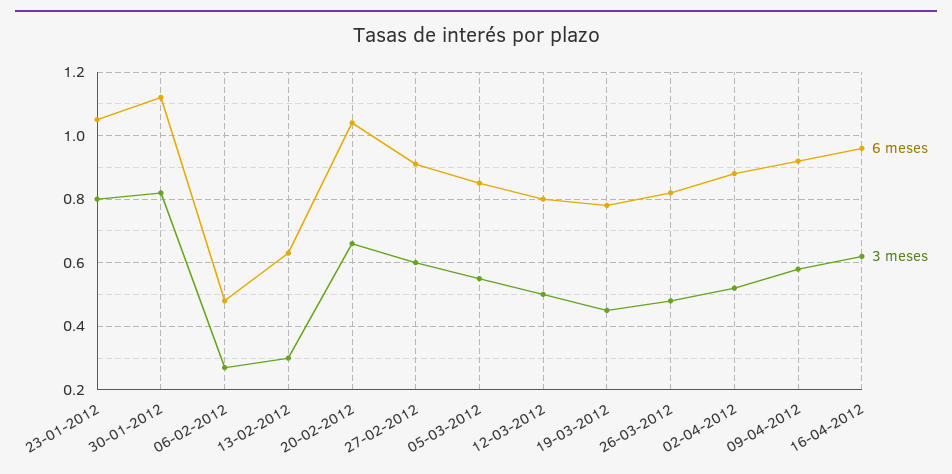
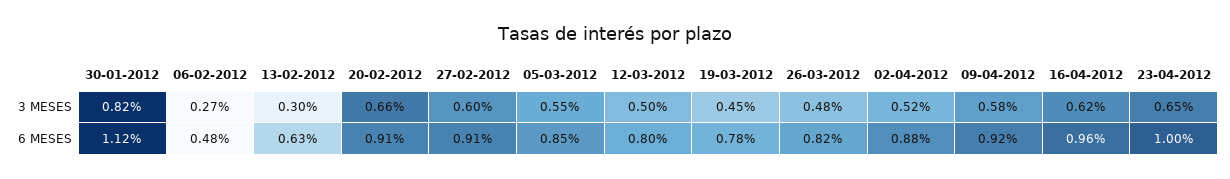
6 meses, 23-01-2012: 1.05 -> none
3 meses, 23-01-2012: 0.8 -> none
6 meses, 20-02-2012: 1.05 -> 0.91
3 meses, 23-04-2012: none -> 0.65
6 meses, 23-04-2012: none -> 1

